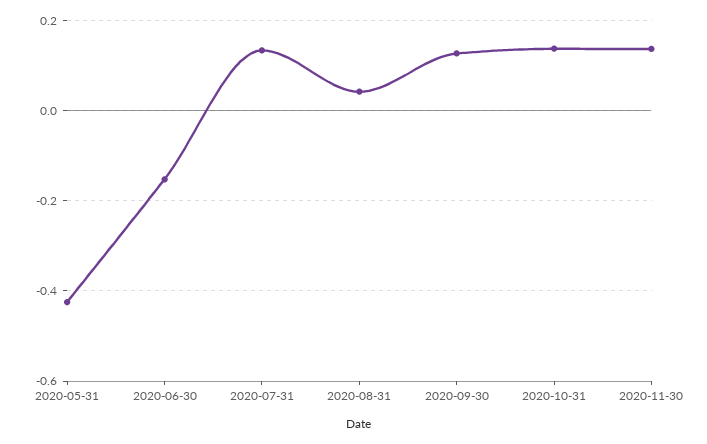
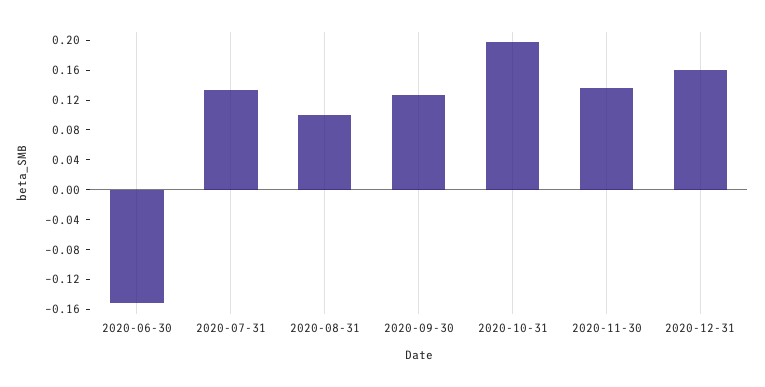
2020-05-31: -0.42 -> none
2020-08-31: 0.04 -> 0.1
2020-10-31: 0.14 -> 0.2
2020-12-31: none -> 0.16

